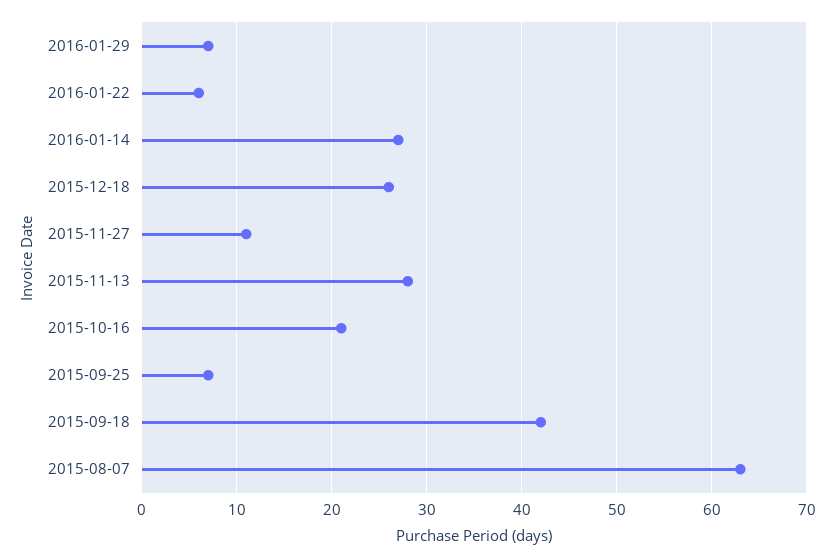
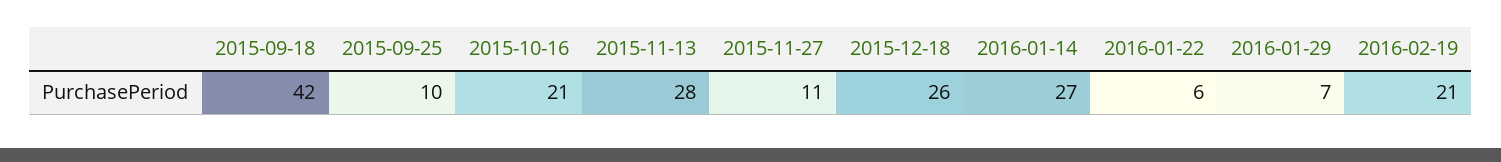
2015-09-25: 7 -> 10
2015-08-07: 63 -> none
2016-02-19: none -> 21

